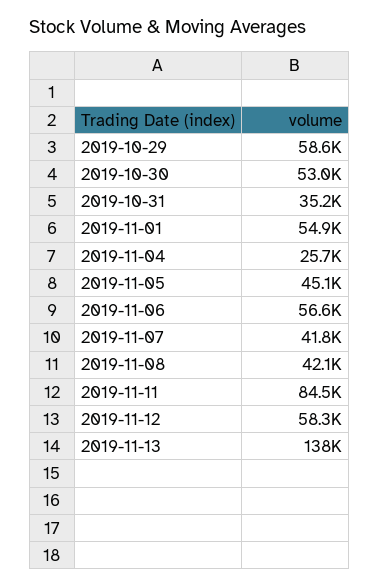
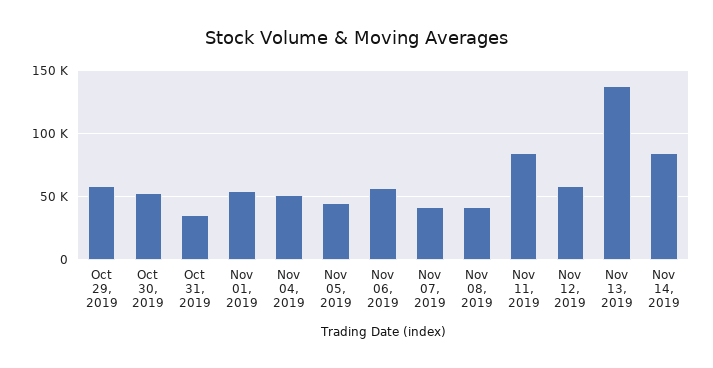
2019-11-04: 25700 -> 50000
Nov 14, 2019: none -> 85000

